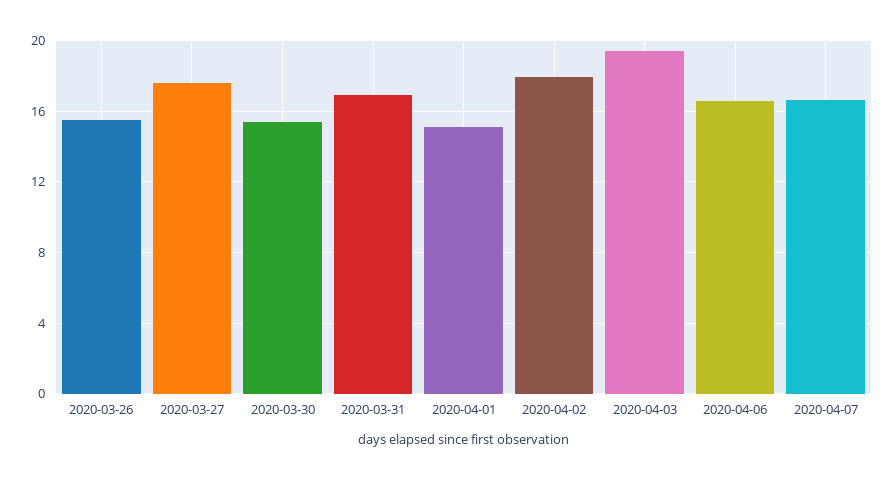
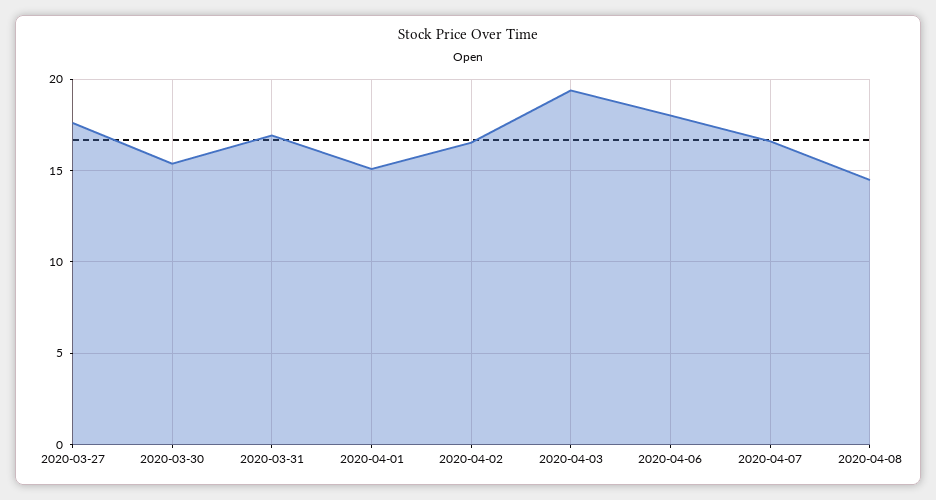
2020-03-26: 15.5 -> none
2020-04-02: 18 -> 16.5
2020-04-06: 16.5 -> 18
2020-04-08: none -> 14.5

